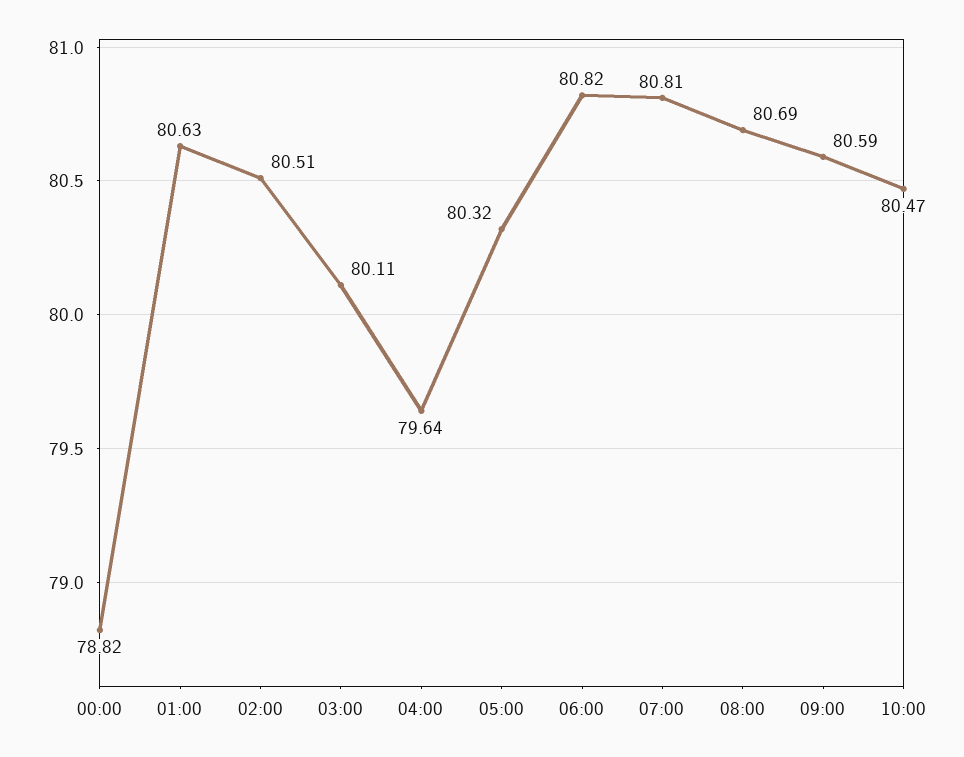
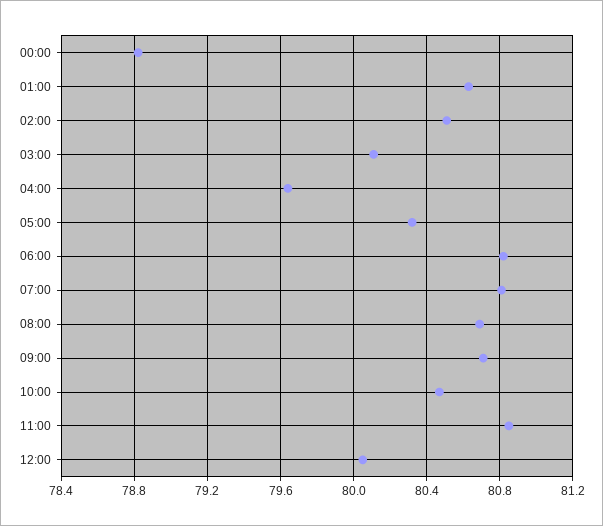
09:00: 80.59 -> 80.7
11:00: none -> 80.85
12:00: none -> 80.05

